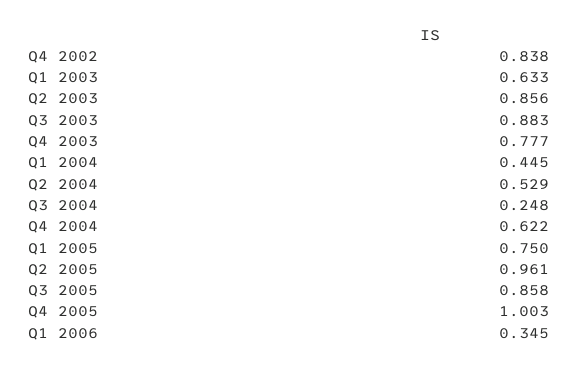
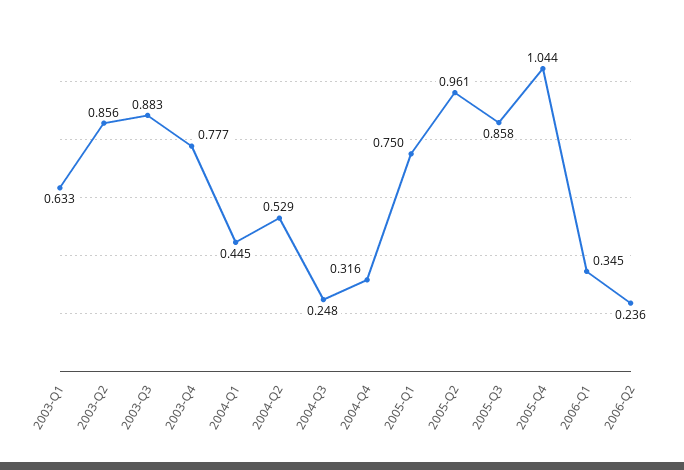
Q4 2002: 0.838 -> none
Q4 2004: 0.622 -> 0.316
Q4 2005: 1.003 -> 1.044
2006-Q2: none -> 0.236

